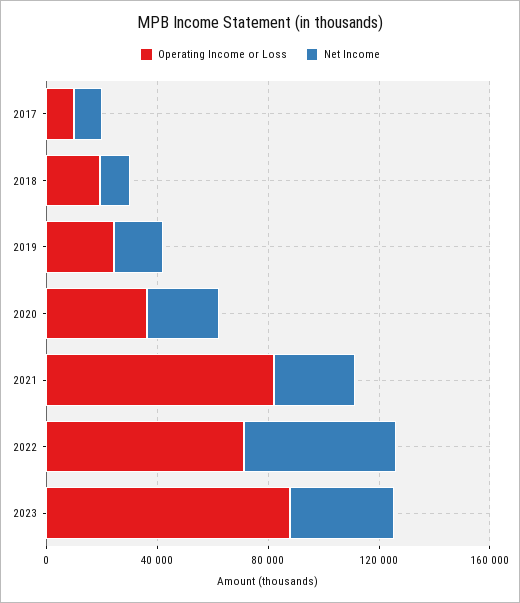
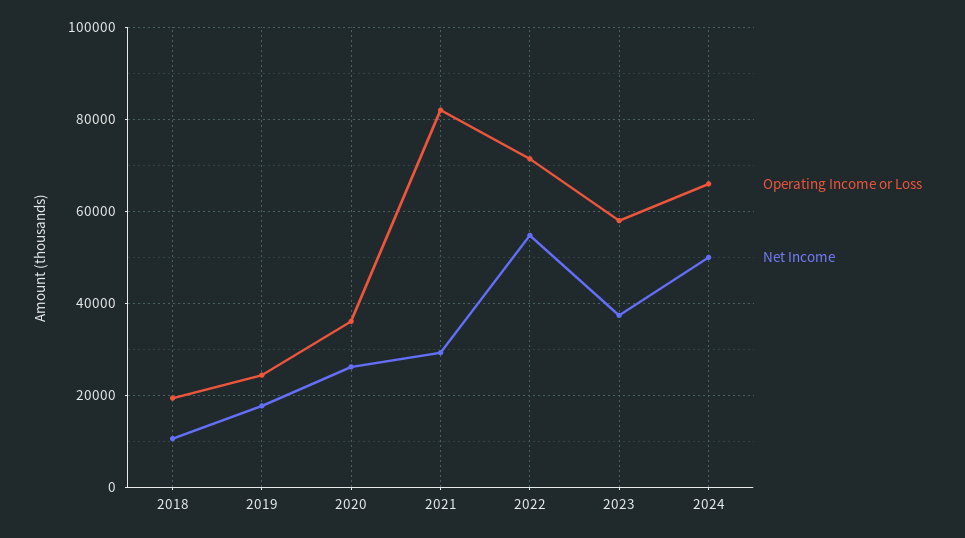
Operating Income or Loss, 2017: 10000 -> none
Net Income, 2017: 10000 -> none
Operating Income or Loss, 2023: 90000 -> 58000
Operating Income or Loss, 2024: none -> 66000
Net Income, 2024: none -> 50000

